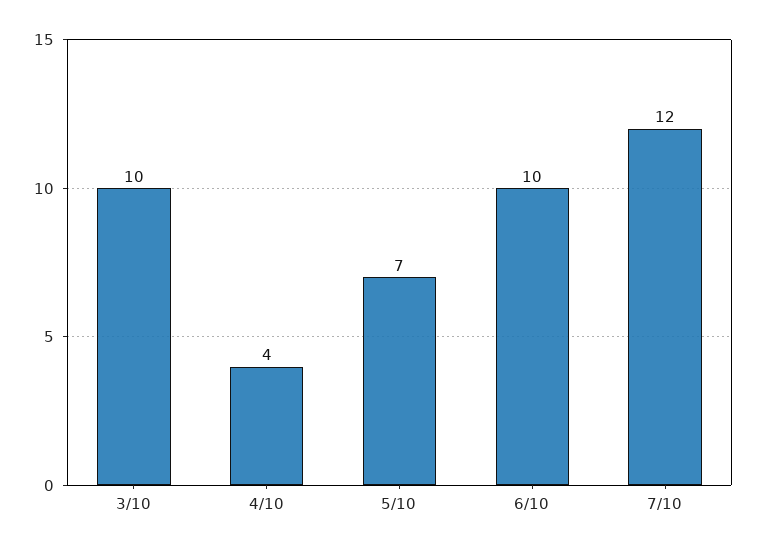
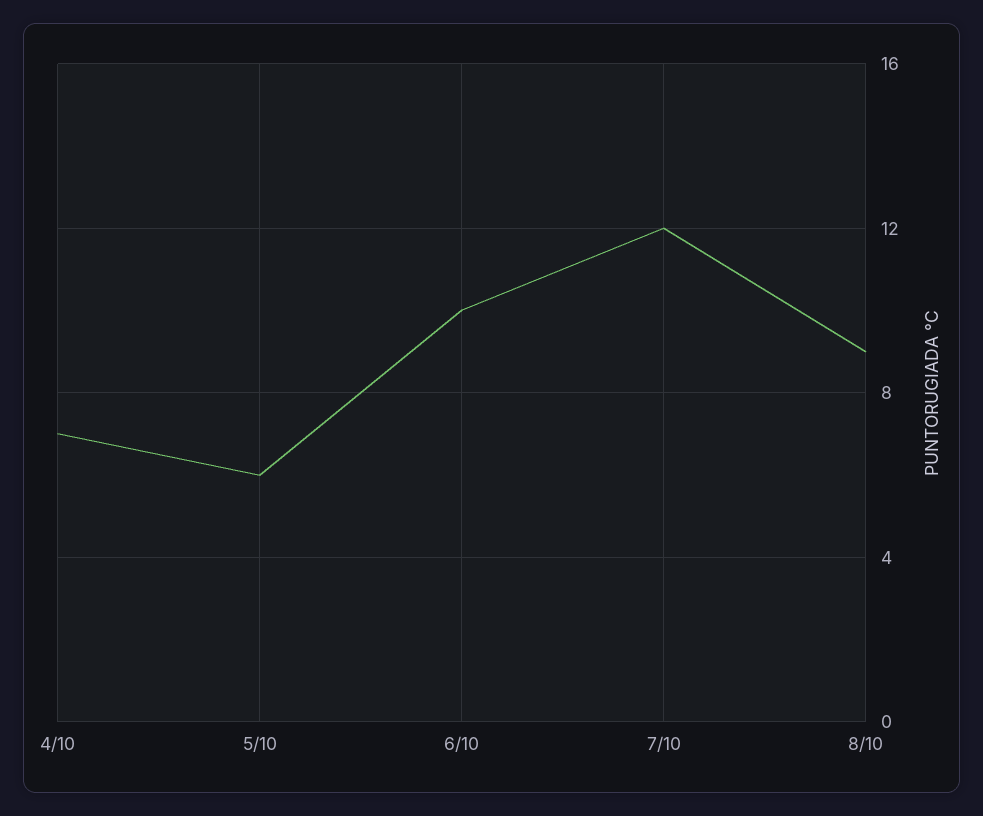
3/10: 10 -> none
4/10: 4 -> 7
5/10: 7 -> 6
8/10: none -> 9

